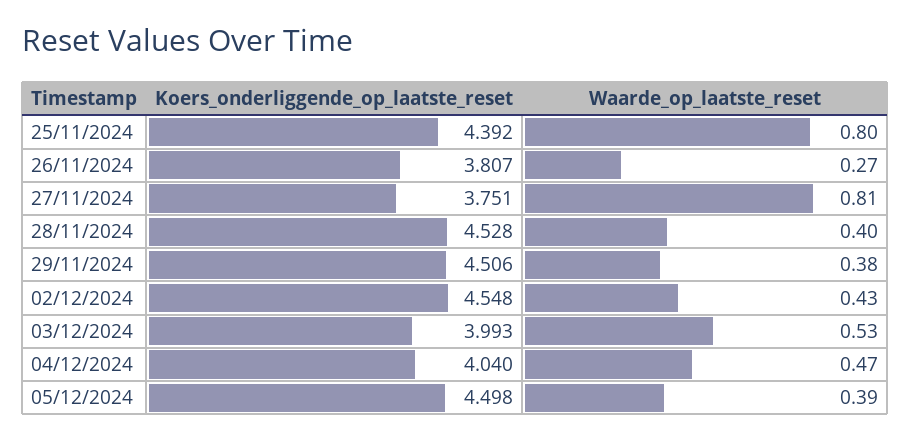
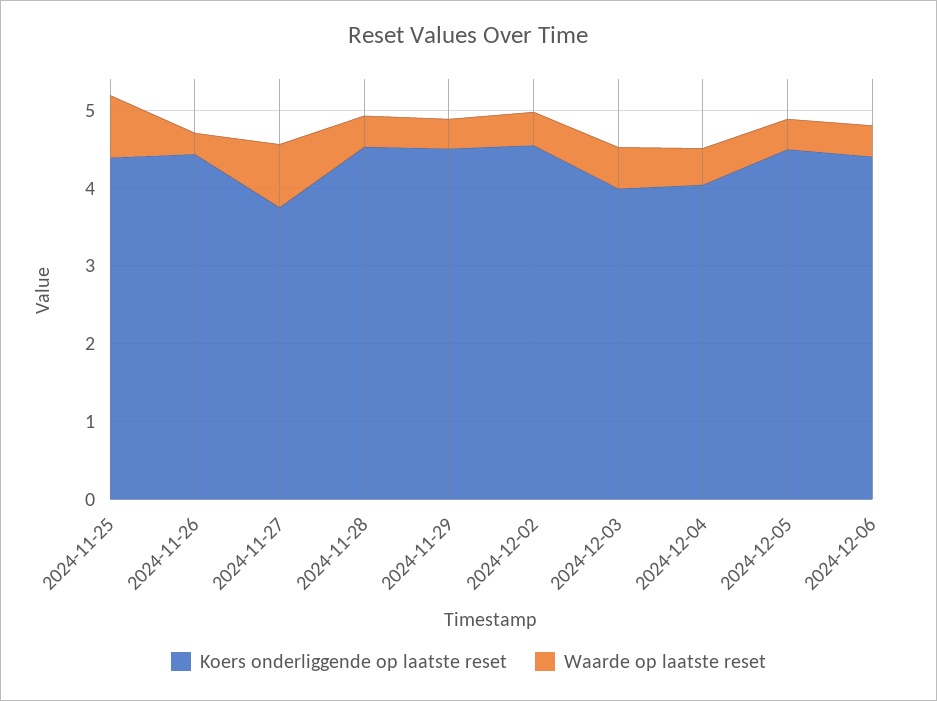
Koers_onderliggende_op_laatste_reset, 26/11/2024: 3.807 -> 4.4
Koers_onderliggende_op_laatste_reset, 2024-12-06: none -> 4.4
Waarde_op_laatste_reset, 2024-12-06: none -> 0.4

